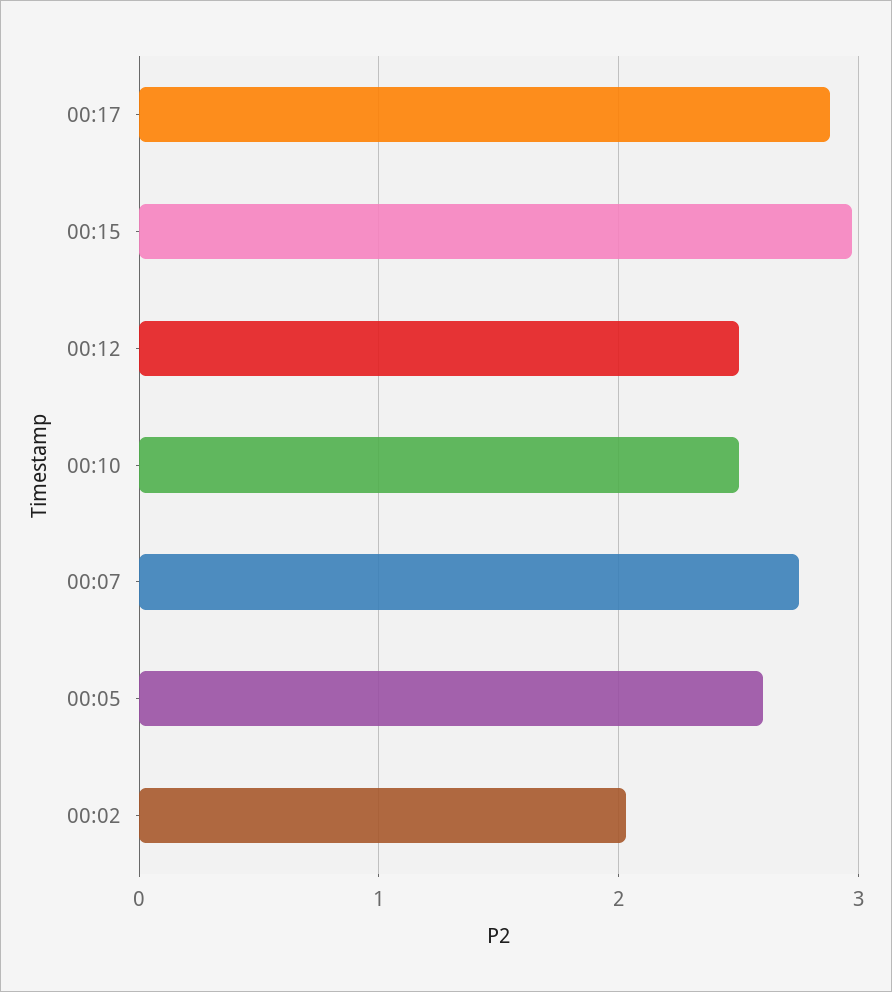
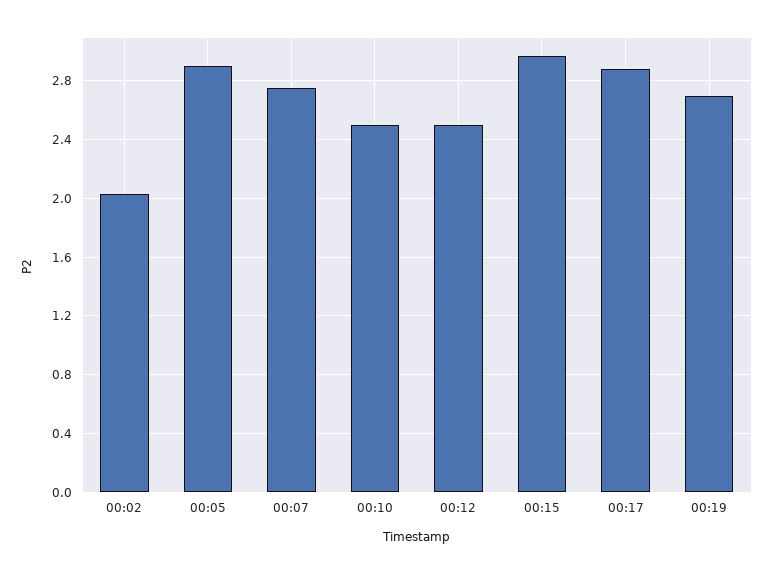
00:05: 2.6 -> 2.9
00:19: none -> 2.7

